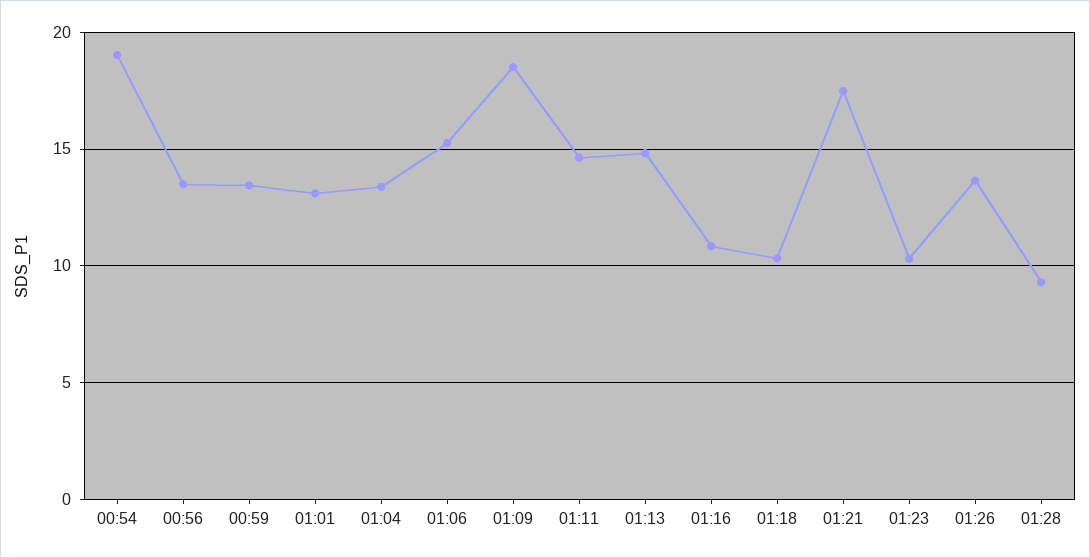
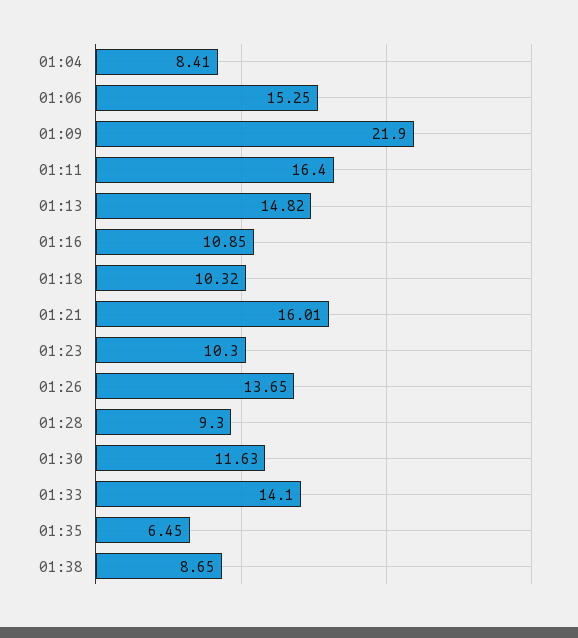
00:54: 19 -> none
00:56: 13.5 -> none
00:59: 13.5 -> none
01:01: 13 -> none
01:04: 13.5 -> 8.41
01:09: 18.5 -> 21.9
01:11: 14.5 -> 16.4
01:21: 17.5 -> 16.01
01:30: none -> 11.63
01:33: none -> 14.1
01:35: none -> 6.45
01:38: none -> 8.65

